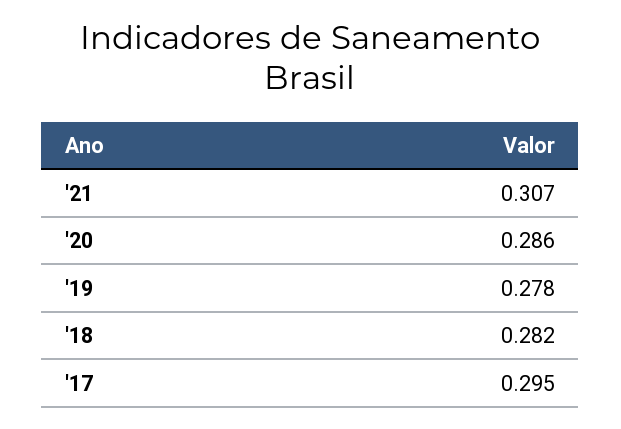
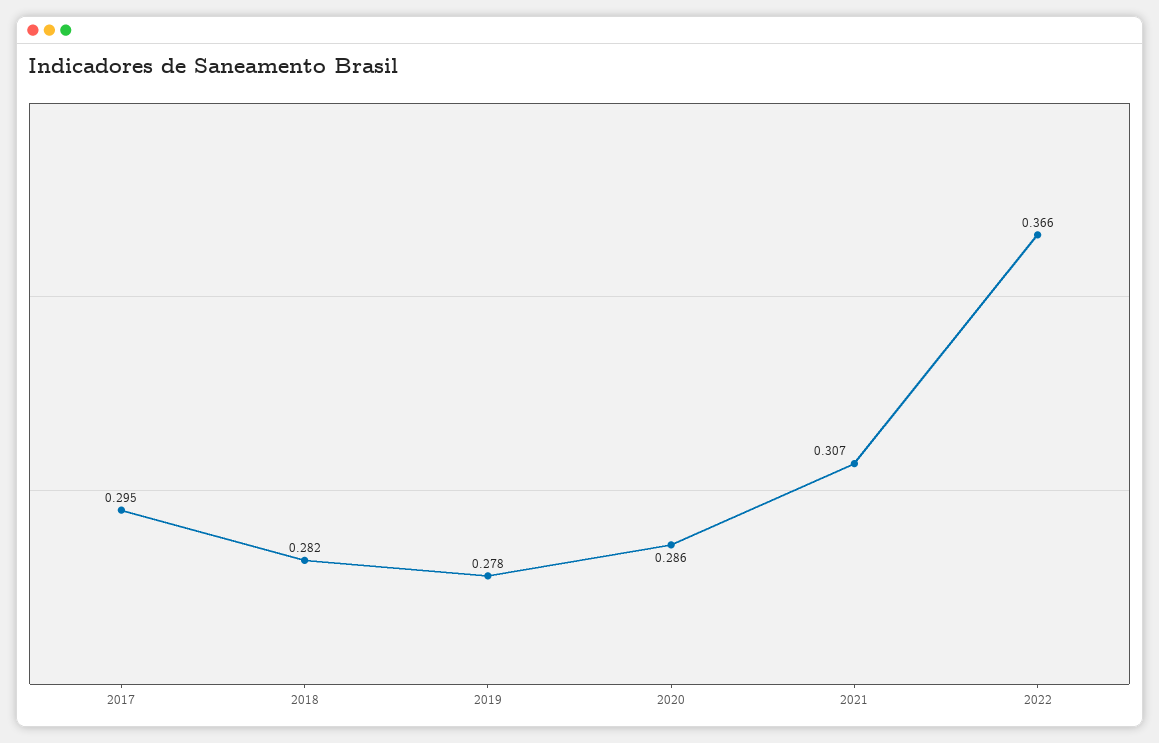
2022: none -> 0.366

